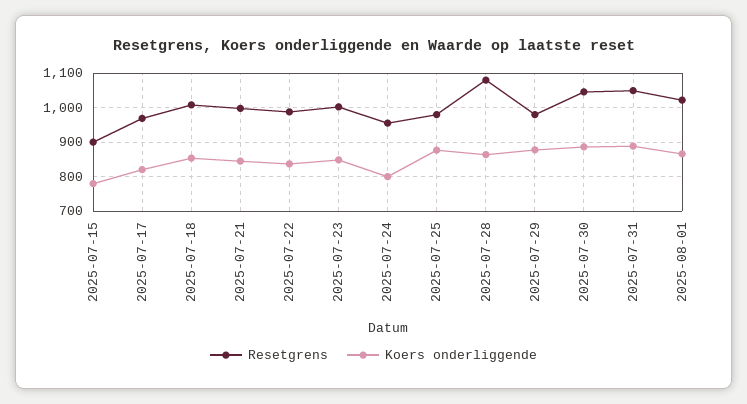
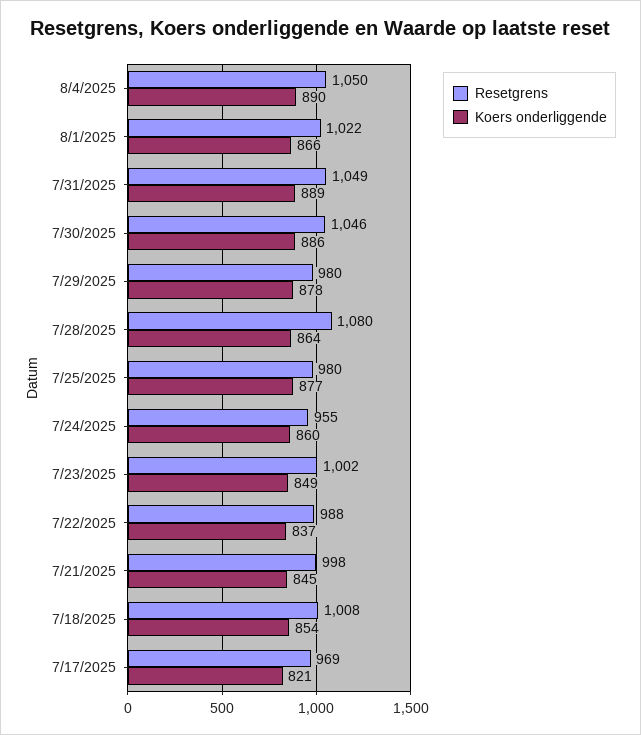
Resetgrens, 2025-07-15: 900 -> none
Koers onderliggende, 2025-07-15: 780 -> none
Koers onderliggende, 2025-07-24: 800 -> 860
Resetgrens, 8/4/2025: none -> 1050
Koers onderliggende, 8/4/2025: none -> 890

